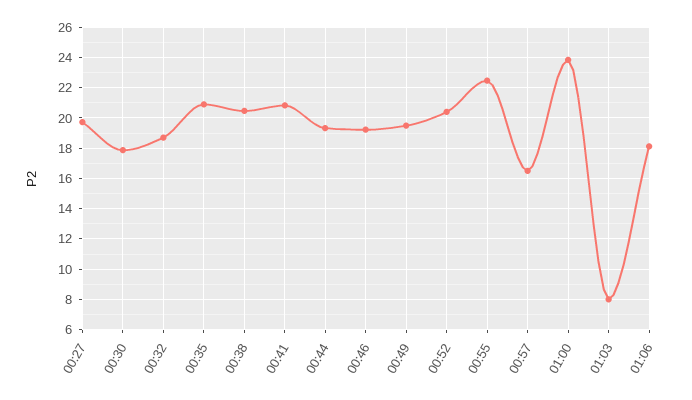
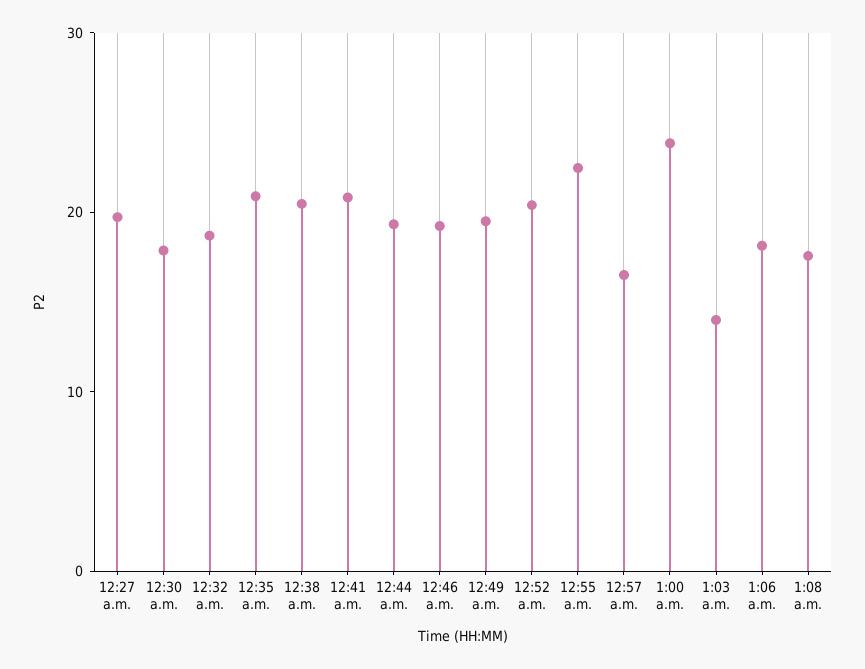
01:03: 8 -> 14
1:08 a.m.: none -> 18

